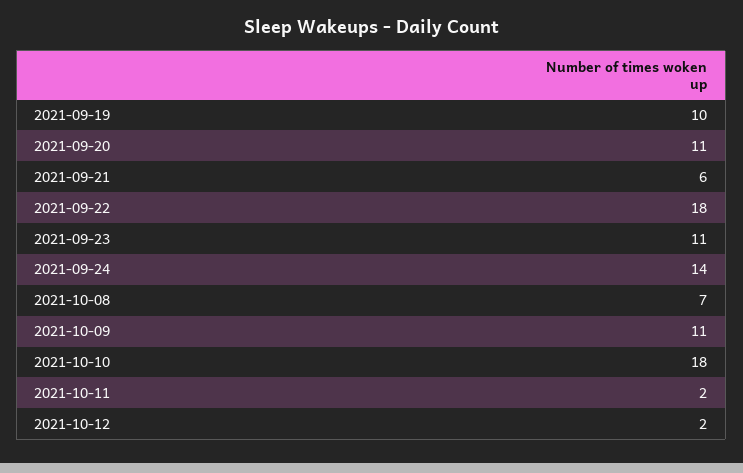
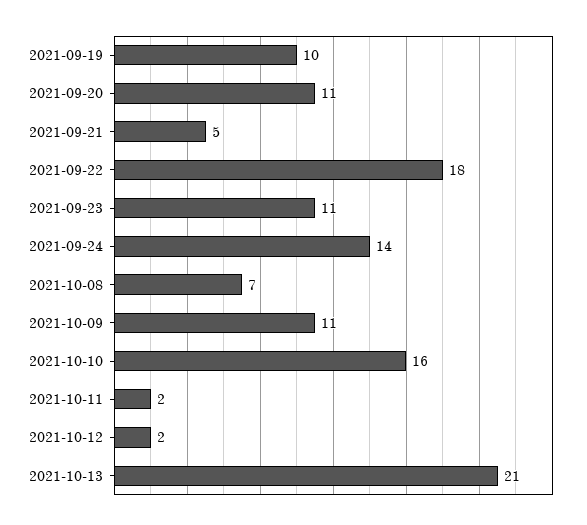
2021-09-21: 6 -> 5
2021-10-10: 18 -> 16
2021-10-13: none -> 21

